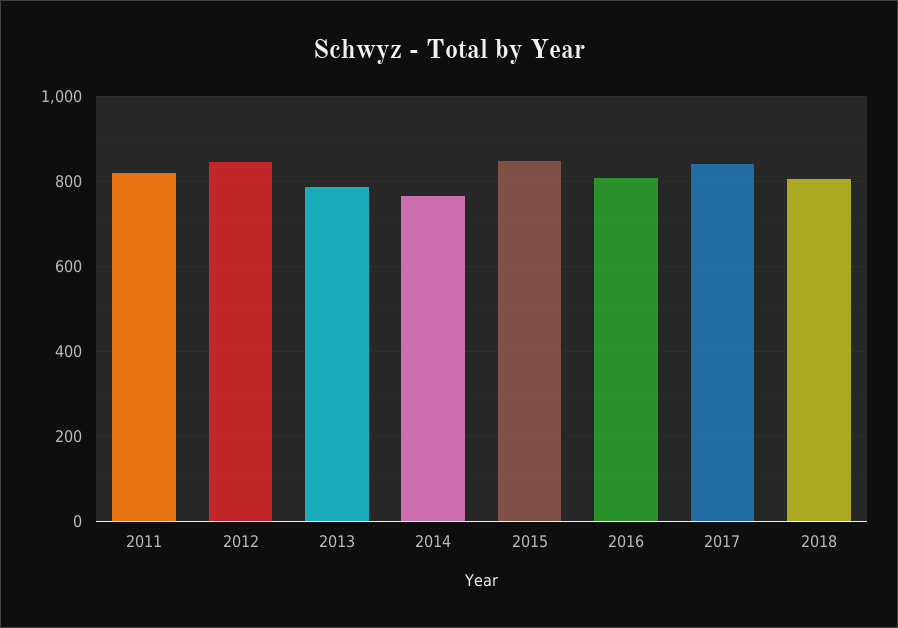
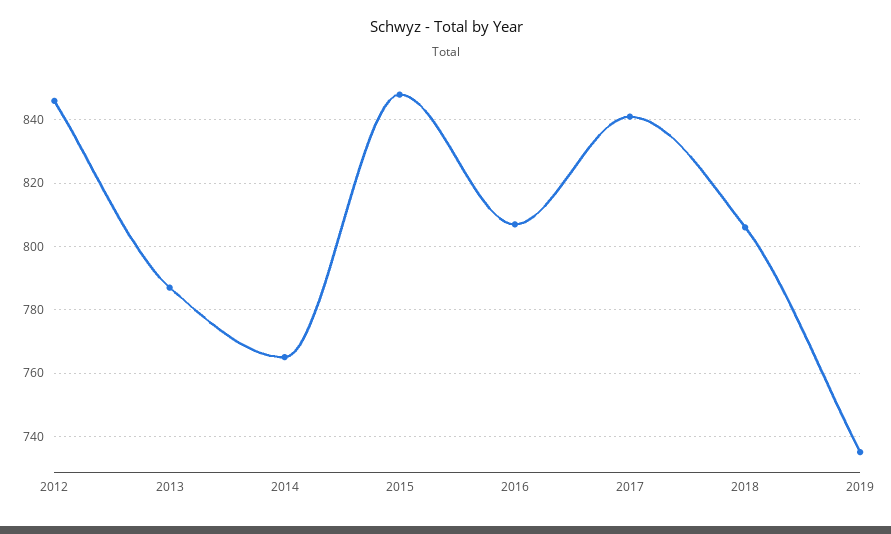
2011: 820 -> none
2019: none -> 735

